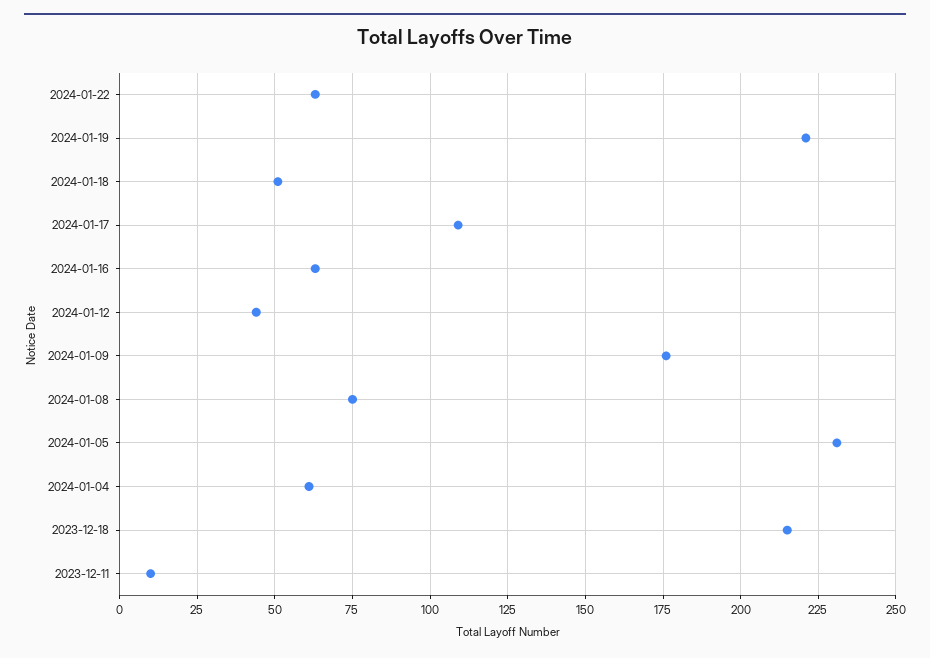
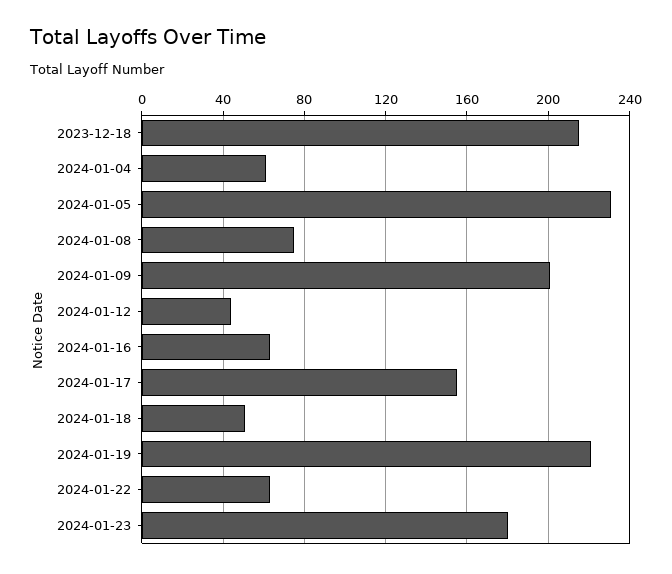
2024-01-17: 110 -> 155
2024-01-09: 175 -> 200
2023-12-11: 10 -> none
2024-01-23: none -> 180

